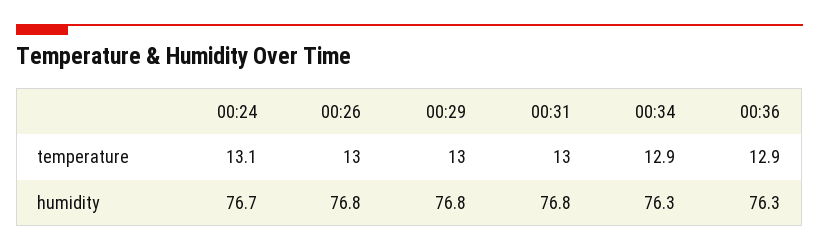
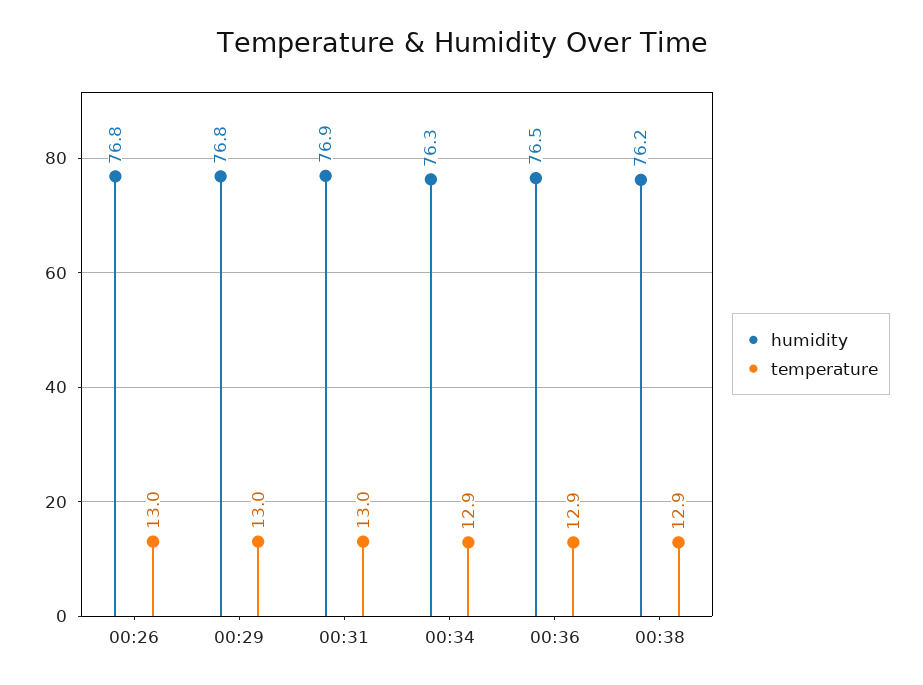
temperature, 00:24: 13.1 -> none
humidity, 00:24: 76.7 -> none
humidity, 00:31: 76.8 -> 76.9
humidity, 00:36: 76.3 -> 76.5
humidity, 00:38: none -> 76.2
temperature, 00:38: none -> 12.9

